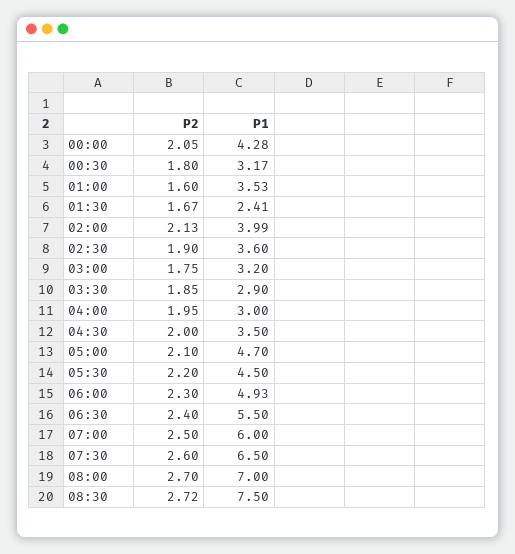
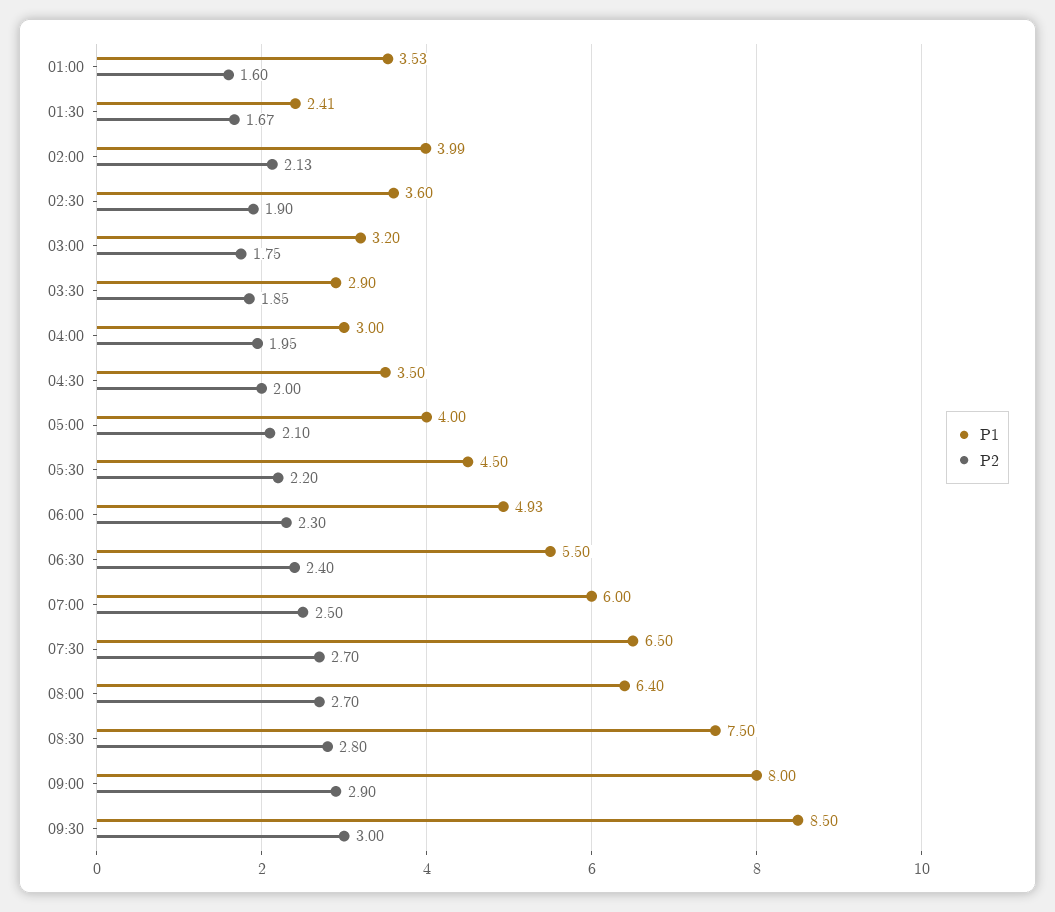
P2, 00:00: 2.05 -> none
P1, 00:00: 4.28 -> none
P2, 00:30: 1.8 -> none
P1, 00:30: 3.17 -> none
P1, 05:00: 4.7 -> 4
P2, 07:30: 2.6 -> 2.7
P1, 08:00: 7 -> 6.4
P2, 08:30: 2.72 -> 2.8
P1, 09:00: none -> 8
P2, 09:00: none -> 2.9
P1, 09:30: none -> 8.5
P2, 09:30: none -> 3

